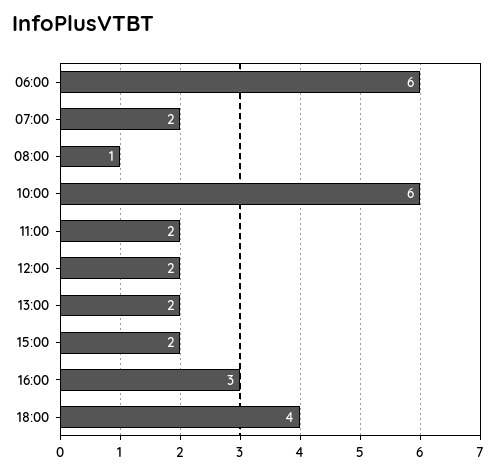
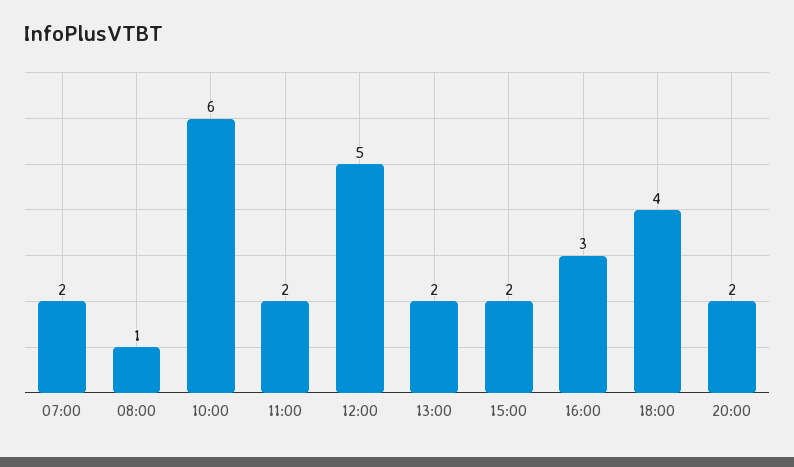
06:00: 6 -> none
12:00: 2 -> 5
20:00: none -> 2

